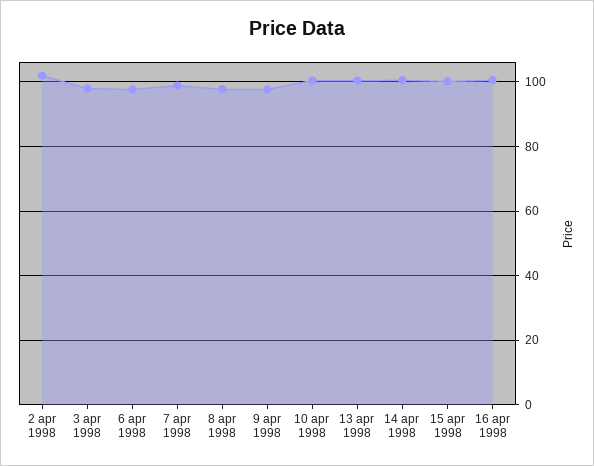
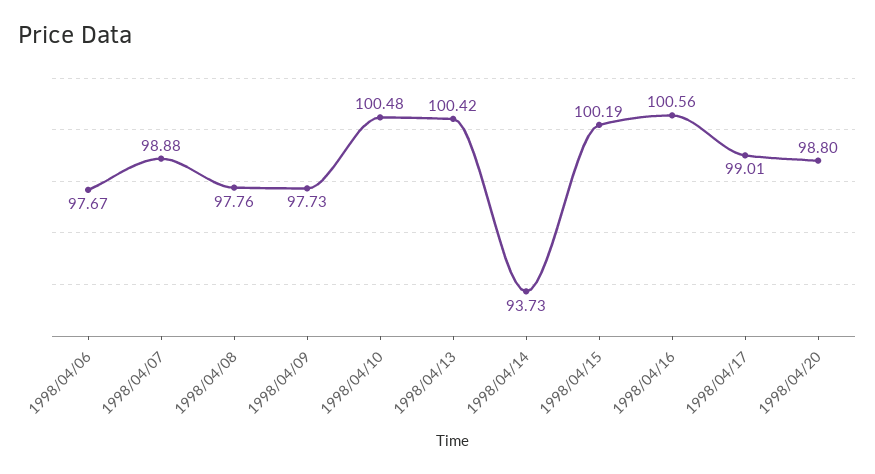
2 apr 1998: 102 -> none
3 apr 1998: 98 -> none
14 apr 1998: 100 -> 93.73
1998/04/17: none -> 99.01
1998/04/20: none -> 98.8

